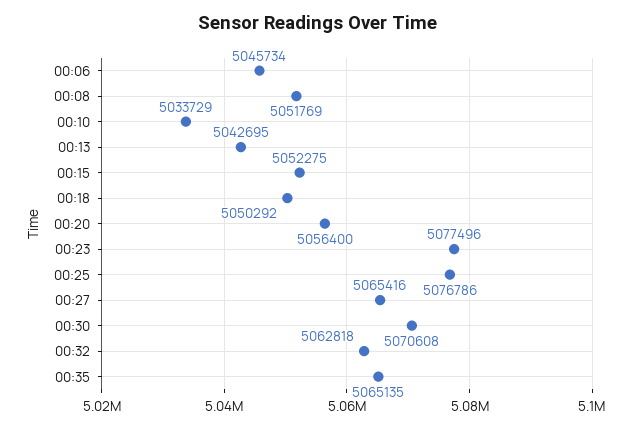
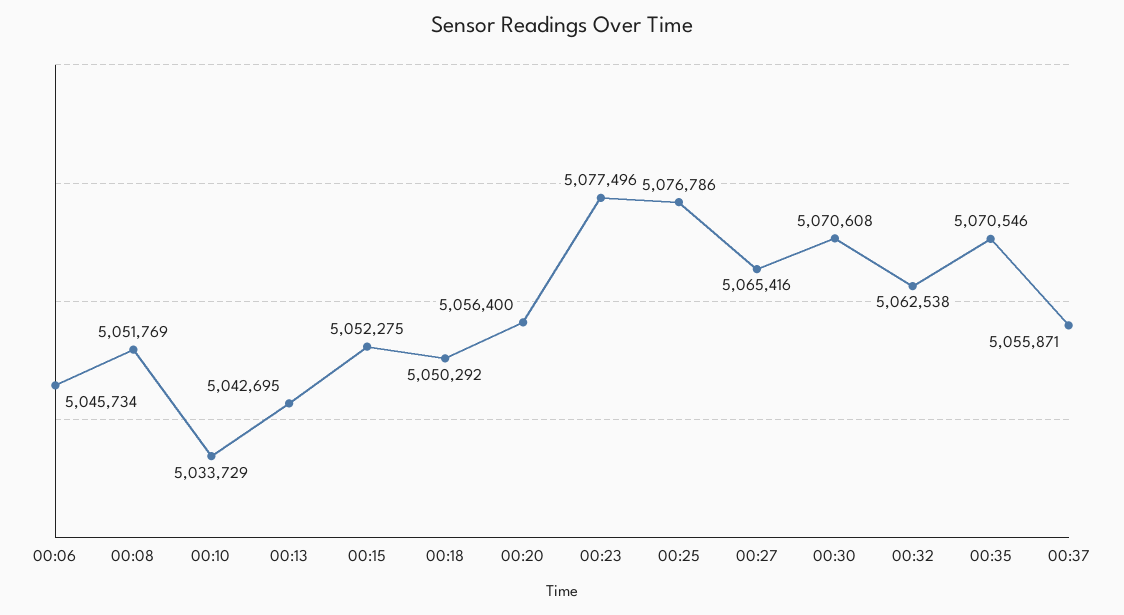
00:32: 5062818 -> 5062538
00:35: 5065135 -> 5070546
00:37: none -> 5055871

